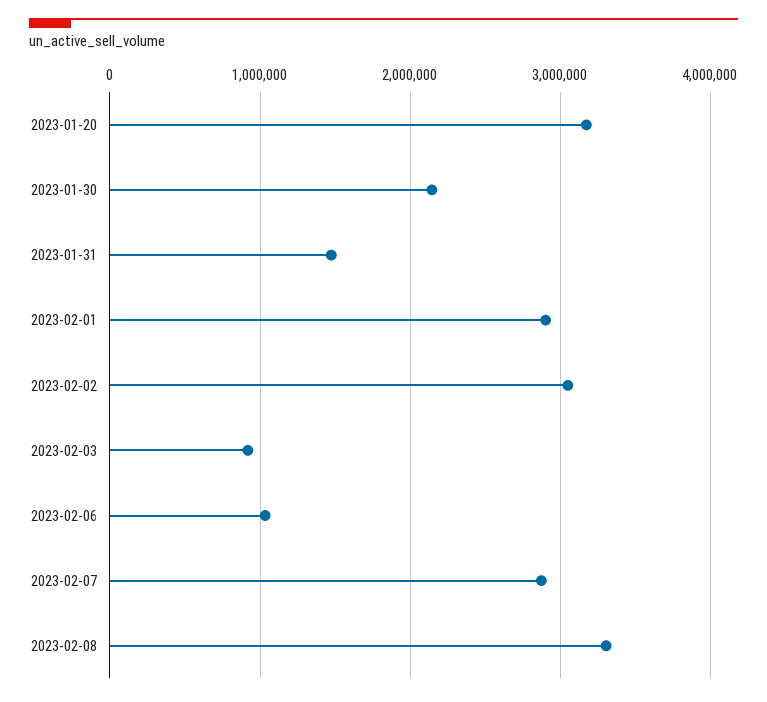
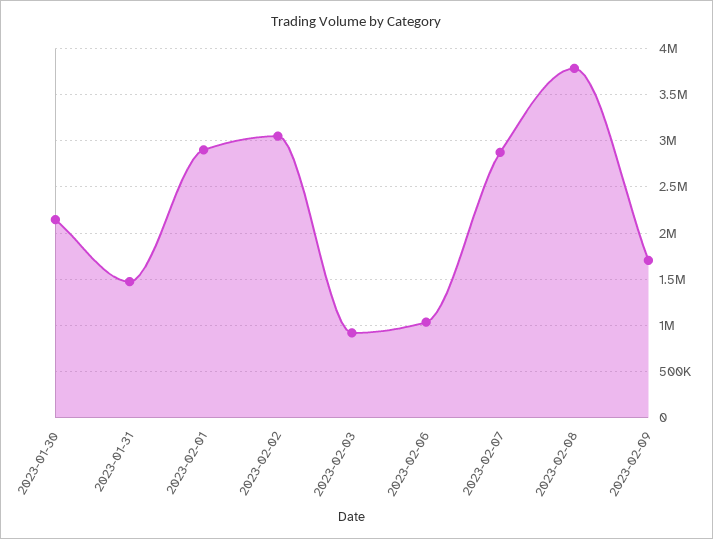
2023-01-20: 3200000 -> none
2023-02-08: 3300000 -> 3800000
2023-02-09: none -> 1700000

